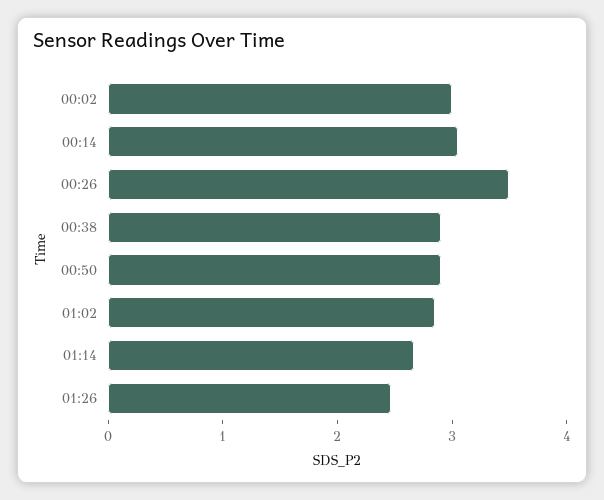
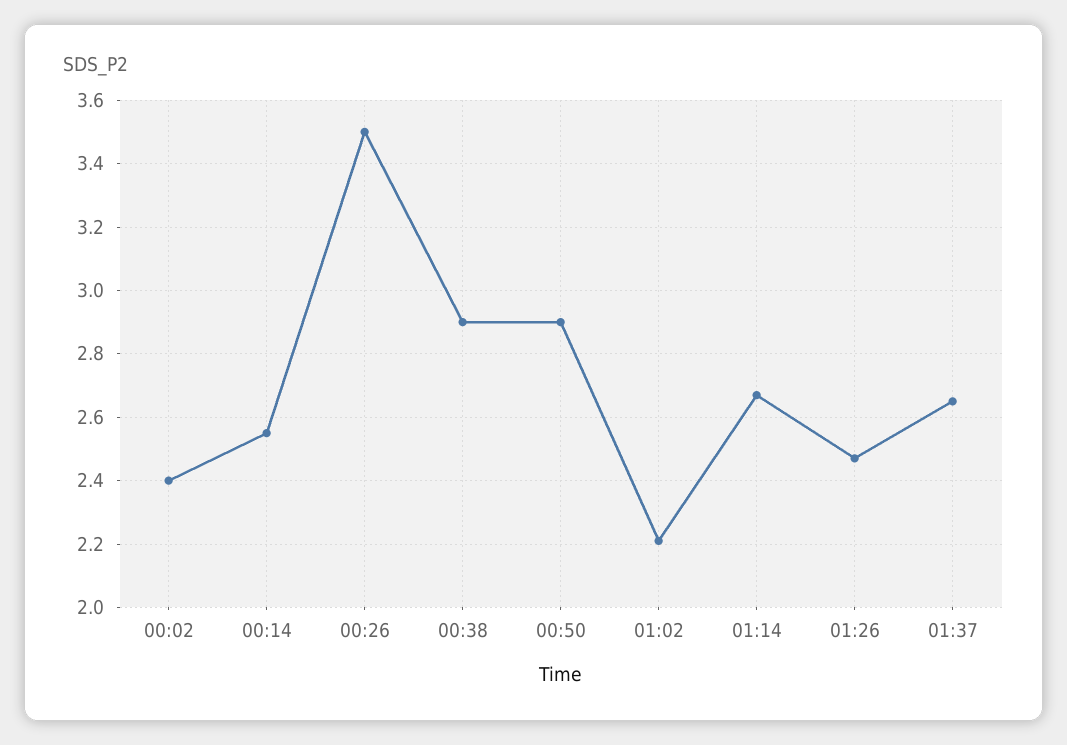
00:02: 3 -> 2.4
00:14: 3 -> 2.55
01:02: 2.8 -> 2.2
01:37: none -> 2.65

